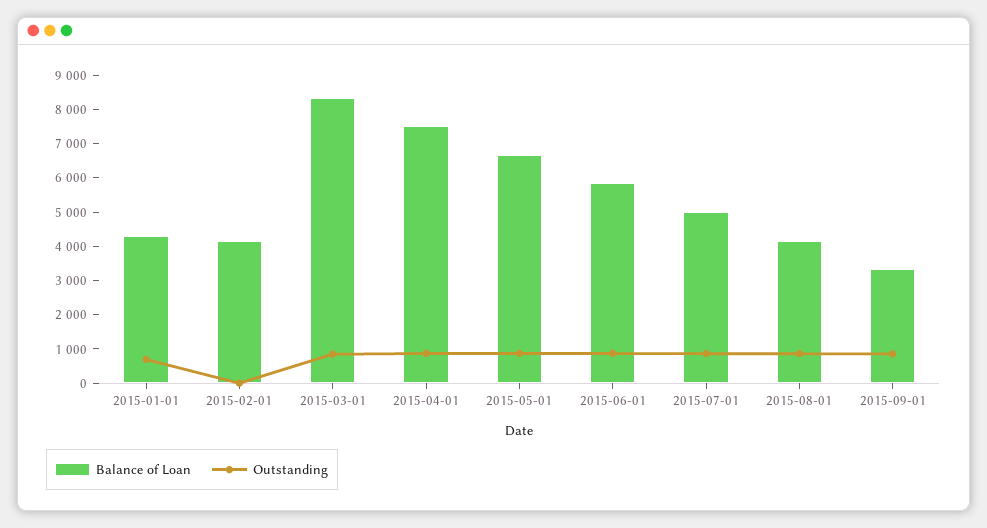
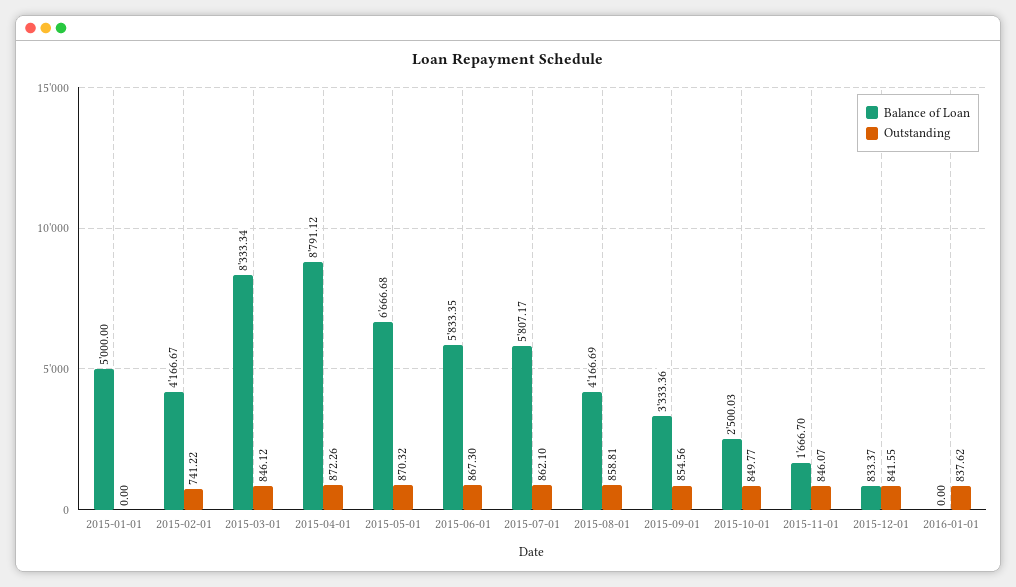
Balance of Loan, 2015-01-01: 4250 -> 5000
Outstanding, 2015-01-01: 750 -> 0
Outstanding, 2015-02-01: 0 -> 741.22
Balance of Loan, 2015-04-01: 7500 -> 8791.12
Balance of Loan, 2015-07-01: 5000 -> 5807.17
Balance of Loan, 2015-10-01: none -> 2500.03
Outstanding, 2015-10-01: none -> 849.77
Balance of Loan, 2015-11-01: none -> 1666.7
Outstanding, 2015-11-01: none -> 846.07
Balance of Loan, 2015-12-01: none -> 833.37
Outstanding, 2015-12-01: none -> 841.55
Balance of Loan, 2016-01-01: none -> 0
Outstanding, 2016-01-01: none -> 837.62

